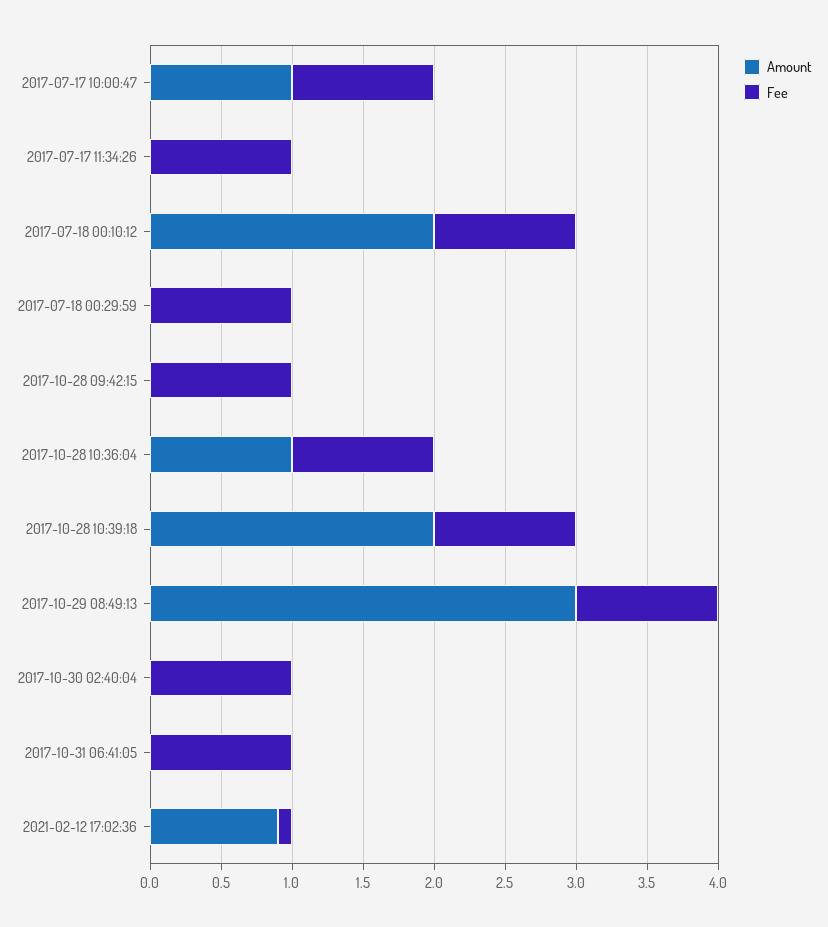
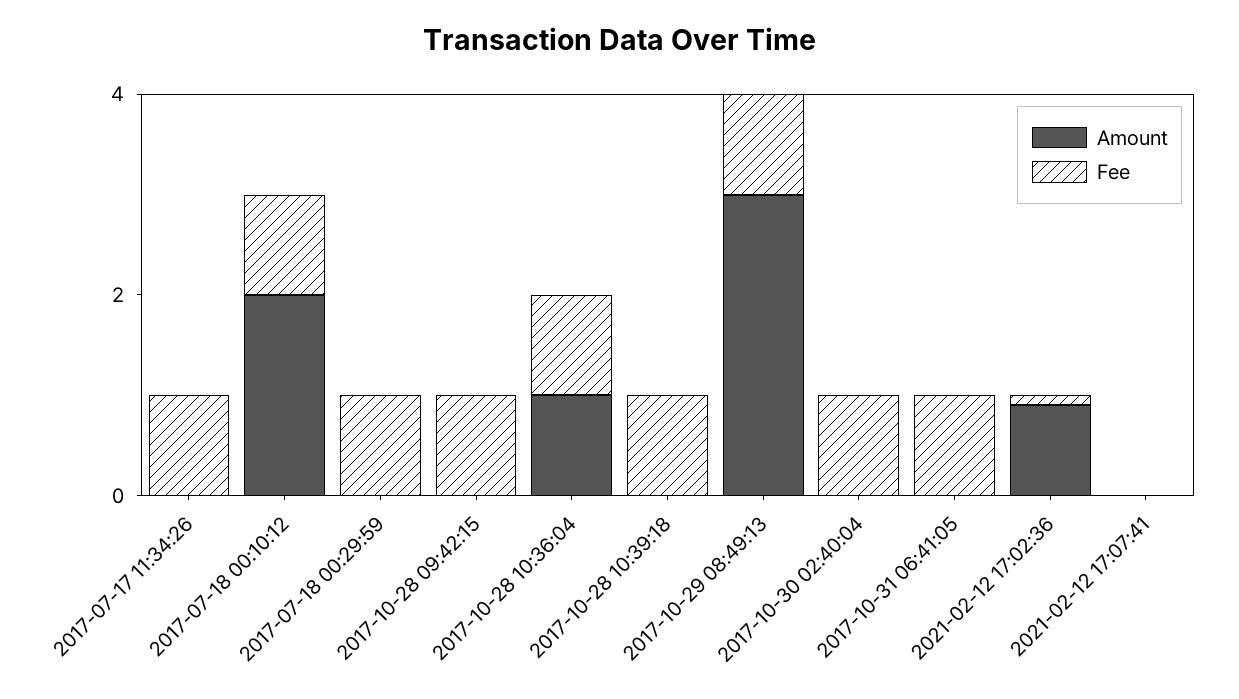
Amount, 2017-07-17 10:00:47: 1 -> none
Fee, 2017-07-17 10:00:47: 1 -> none
Amount, 2017-10-28 10:39:18: 2 -> 0
Amount, 2021-02-12 17:07:41: none -> 0
Fee, 2021-02-12 17:07:41: none -> 0

